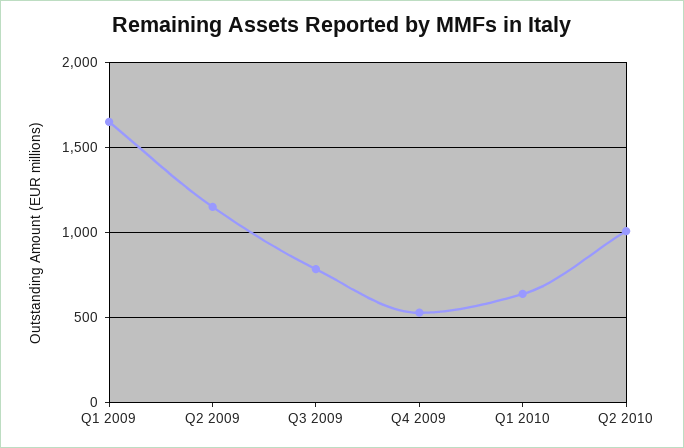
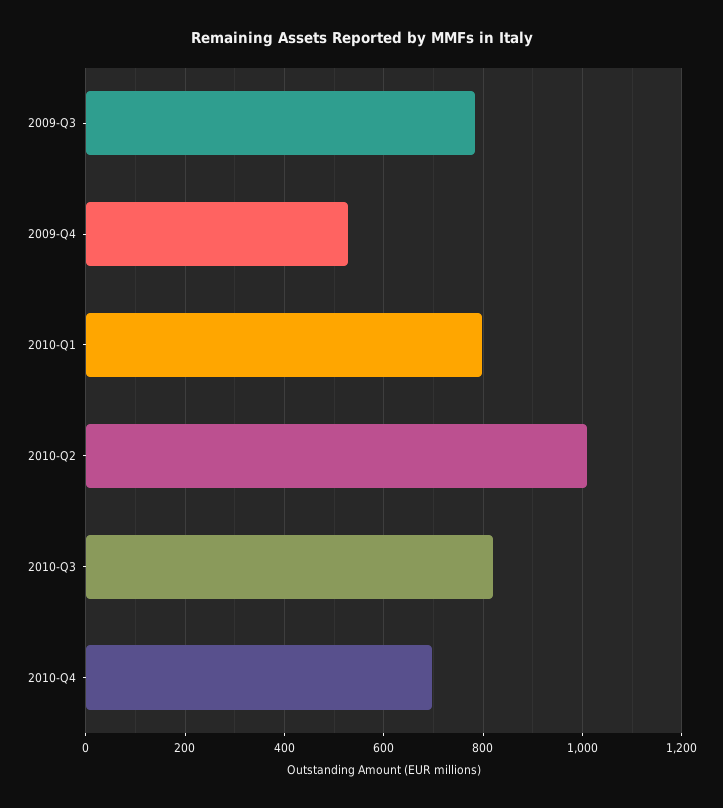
Q1 2009: 1650 -> none
Q2 2009: 1150 -> none
Q1 2010: 650 -> 800
2010-Q3: none -> 820
2010-Q4: none -> 700

